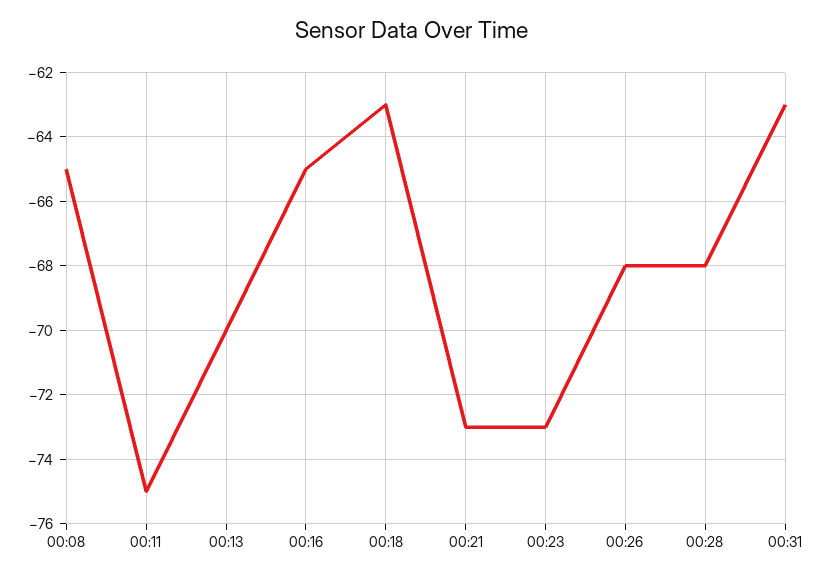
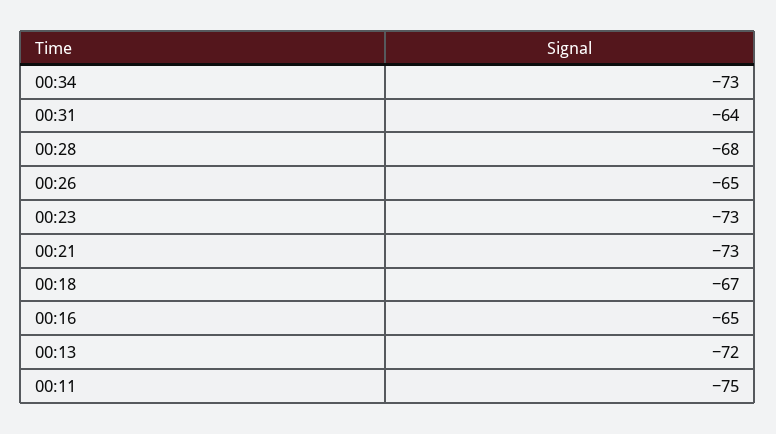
00:08: -65 -> none
00:13: -70 -> -72
00:18: -63 -> -67
00:26: -68 -> -65
00:31: -63 -> -64
00:34: none -> -73

